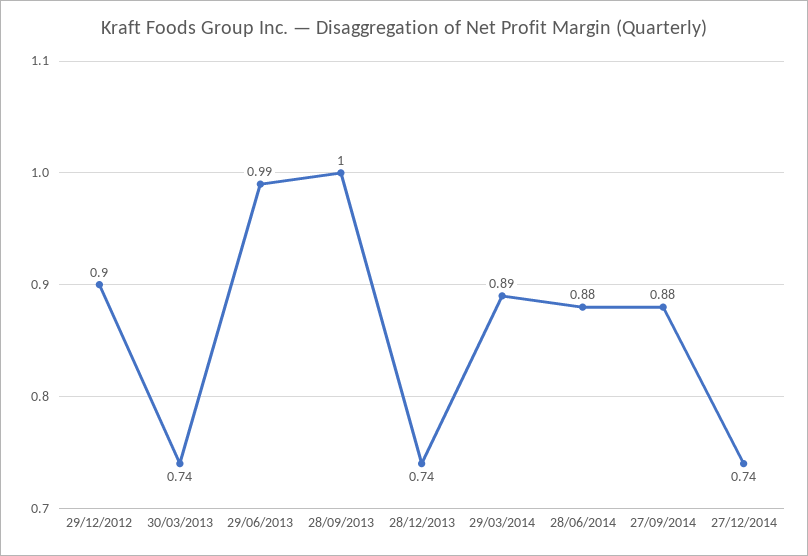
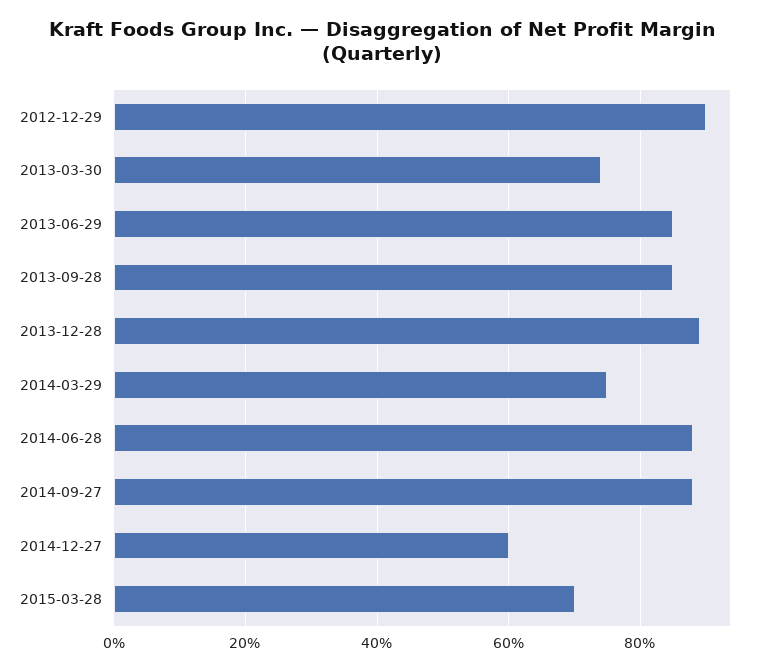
29/06/2013: 0.99 -> 0.85
28/09/2013: 1 -> 0.85
28/12/2013: 0.74 -> 0.9
29/03/2014: 0.89 -> 0.75
27/12/2014: 0.74 -> 0.6
2015-03-28: none -> 0.7

